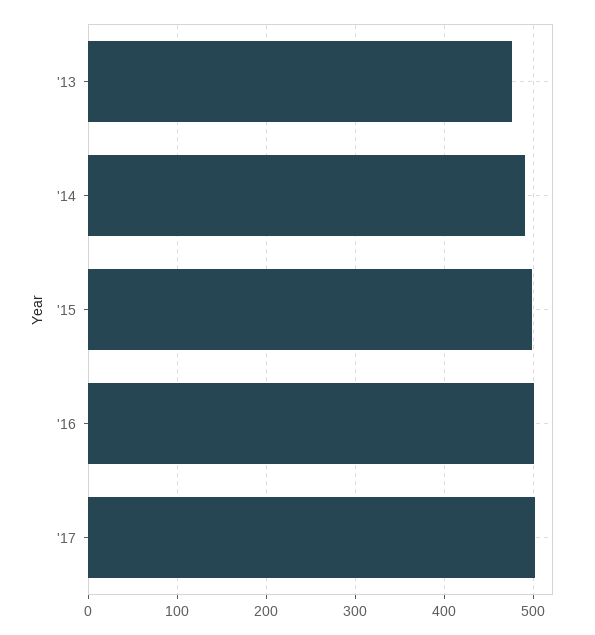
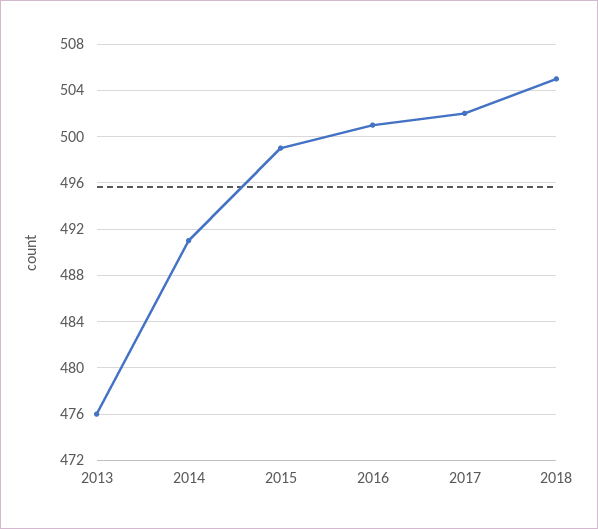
2018: none -> 505

